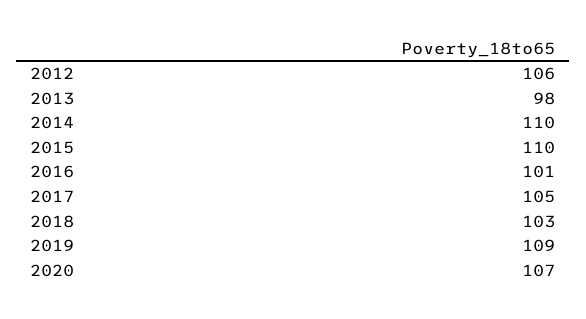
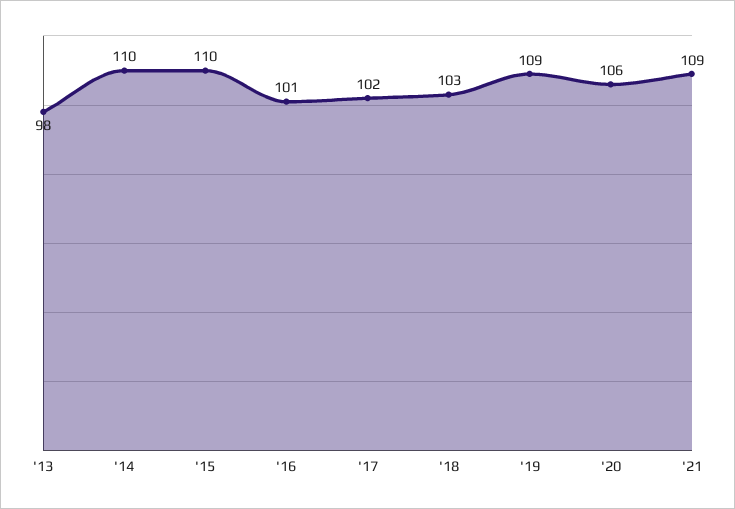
2012: 106 -> none
2017: 105 -> 102
2020: 107 -> 106
'21: none -> 109

